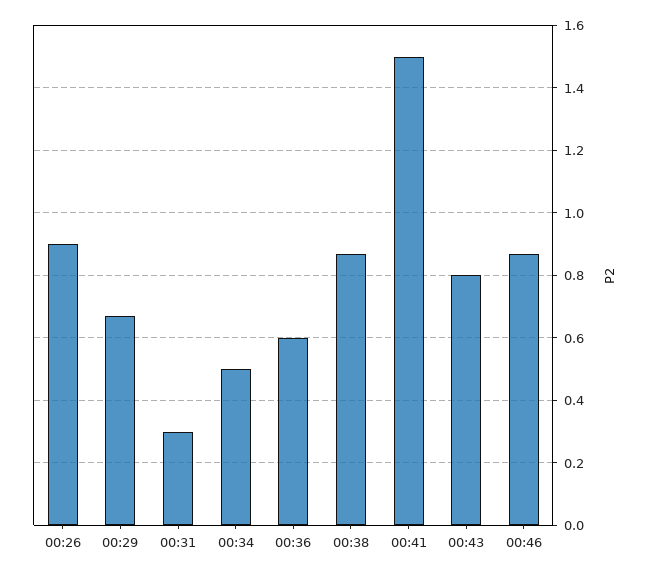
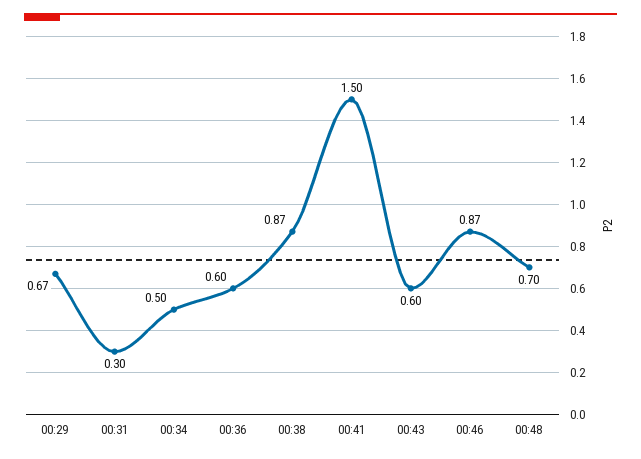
00:26: 0.9 -> none
00:43: 0.8 -> 0.6
00:48: none -> 0.7

